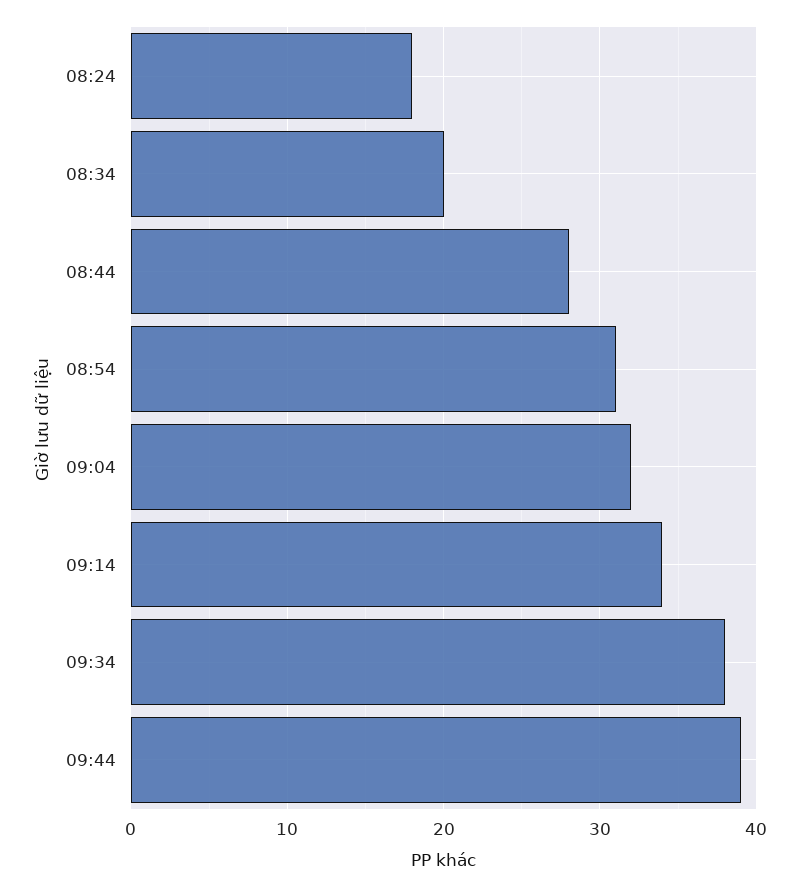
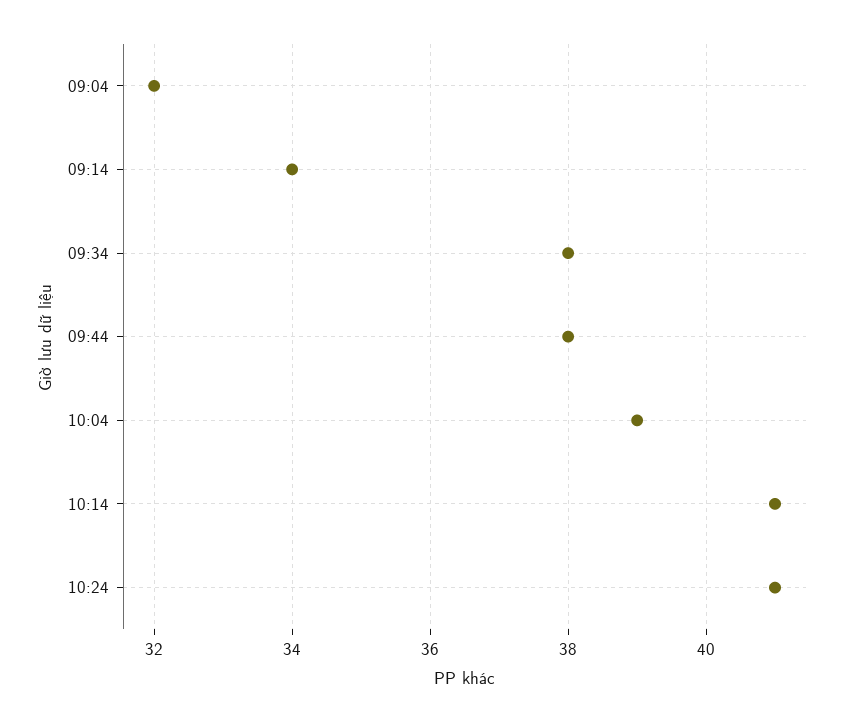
08:24: 18 -> none
08:34: 20 -> none
08:44: 28 -> none
08:54: 31 -> none
09:44: 39 -> 38
10:04: none -> 39
10:14: none -> 41
10:24: none -> 41

